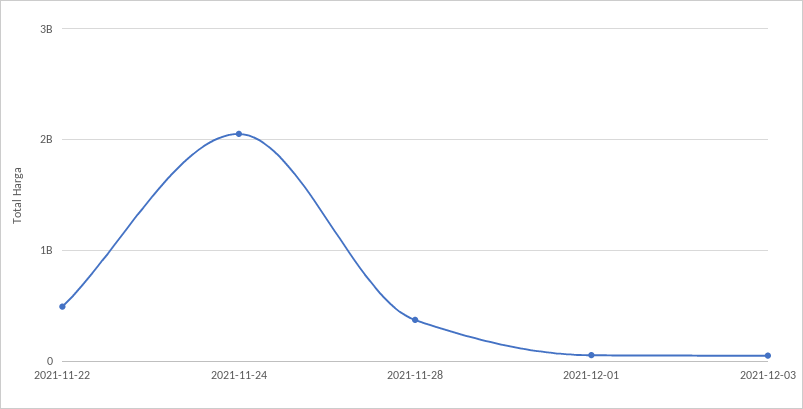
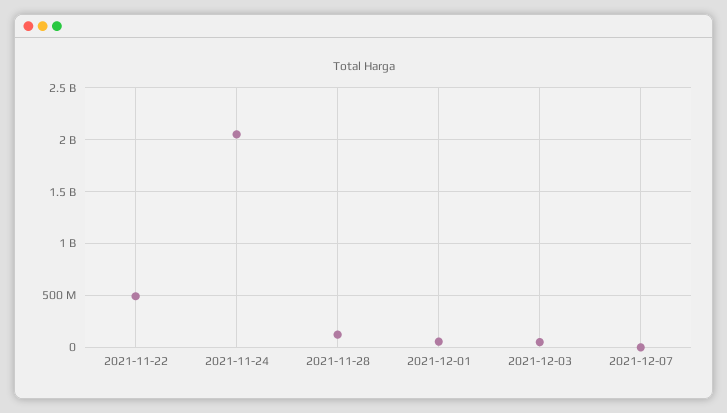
2021-11-28: 400000000 -> 100000000
2021-12-07: none -> 0

